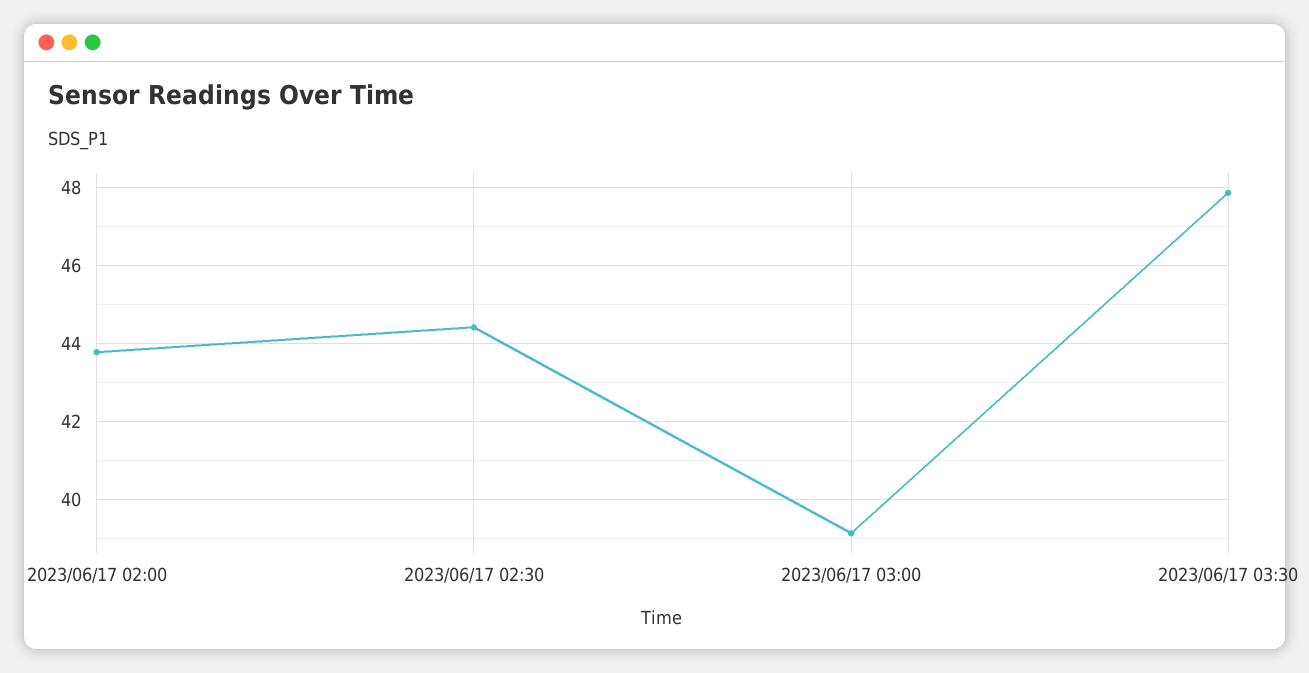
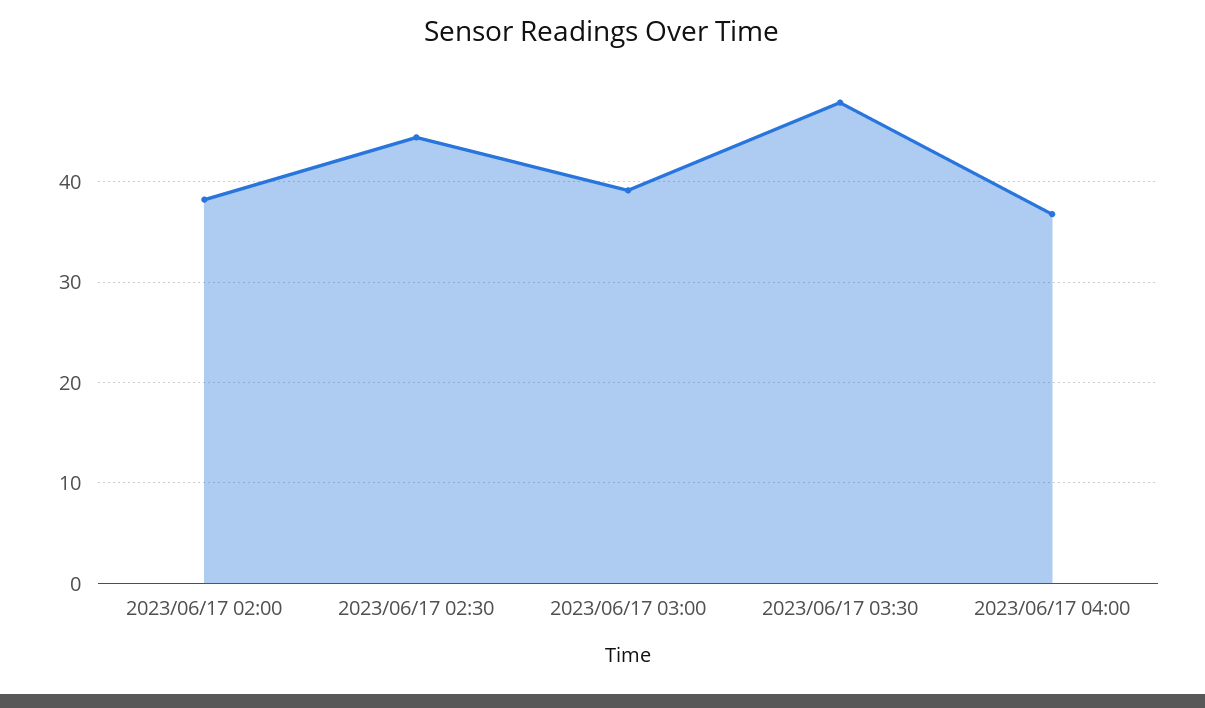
2023/06/17 02:00: 43.8 -> 38
2023/06/17 04:00: none -> 37

